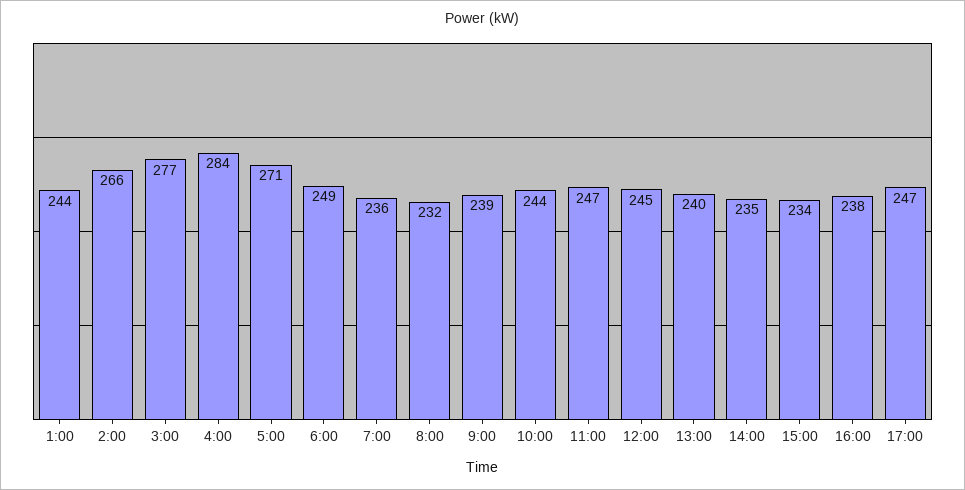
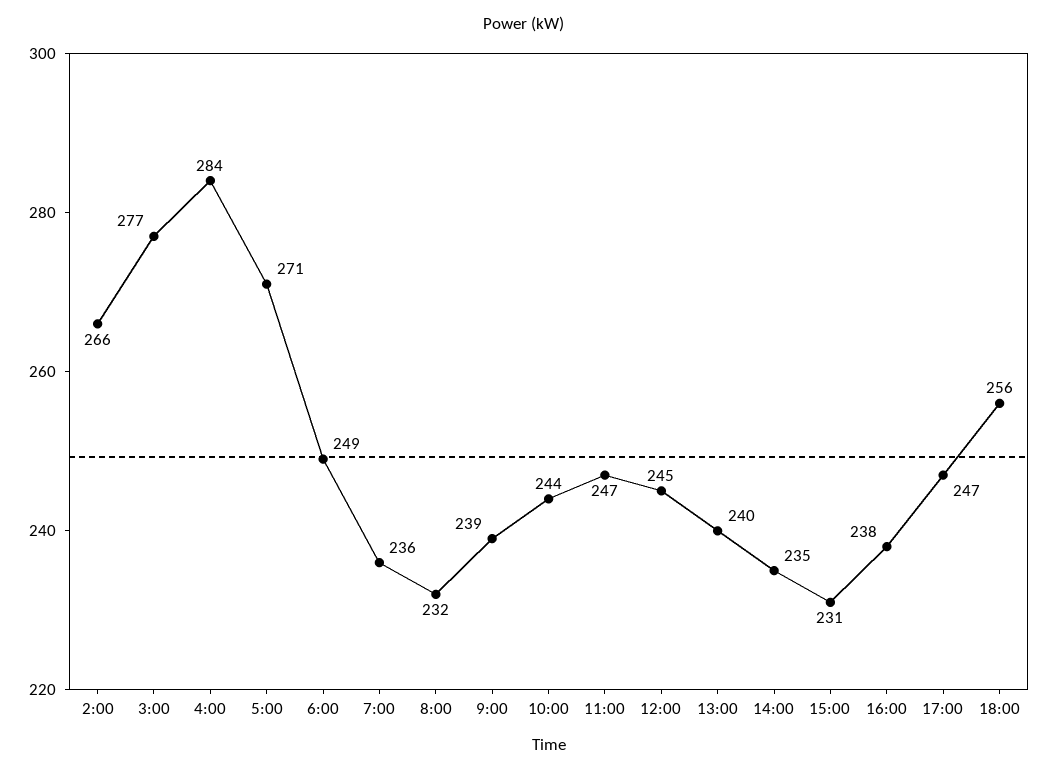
1:00: 244 -> none
15:00: 234 -> 231
18:00: none -> 256

